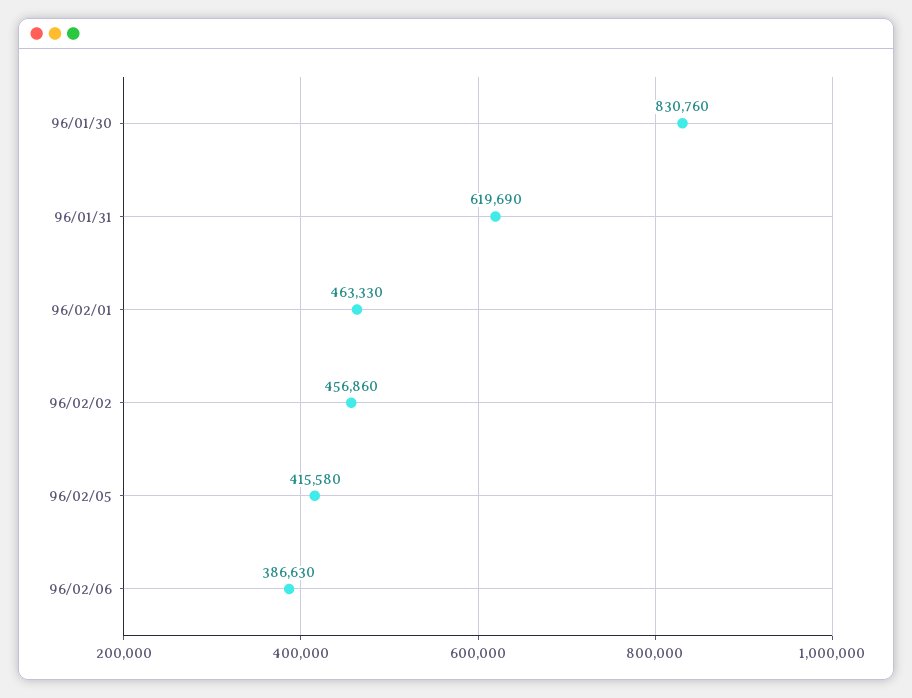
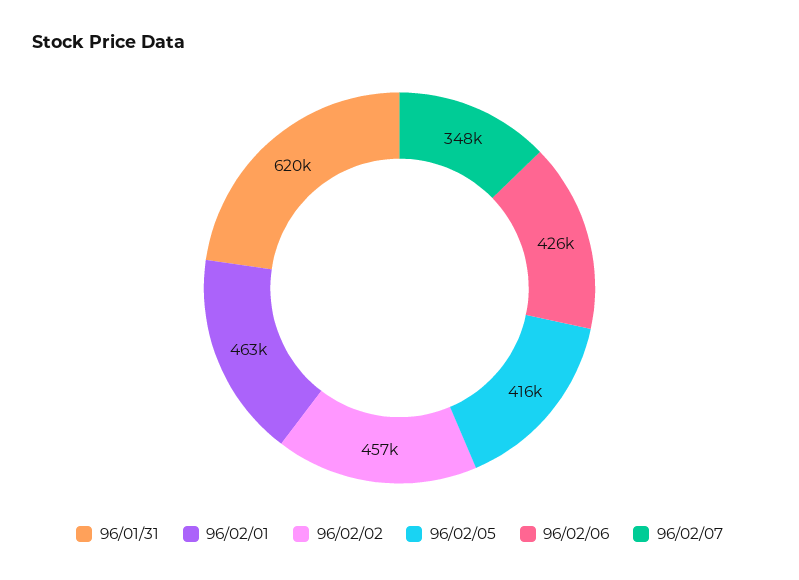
96/01/30: 830760 -> none
96/02/06: 386630 -> 426000
96/02/07: none -> 348000

